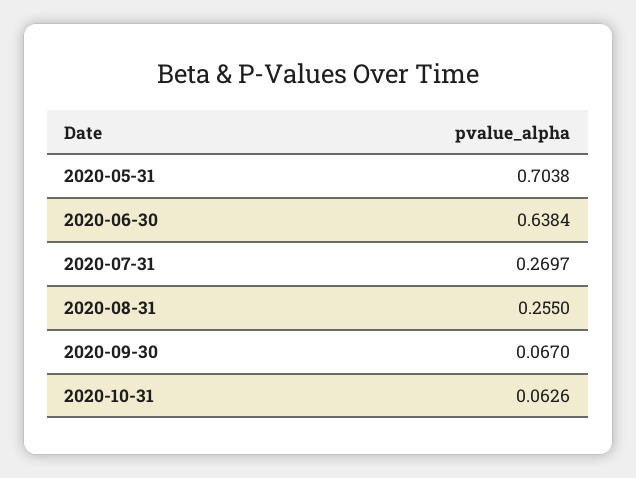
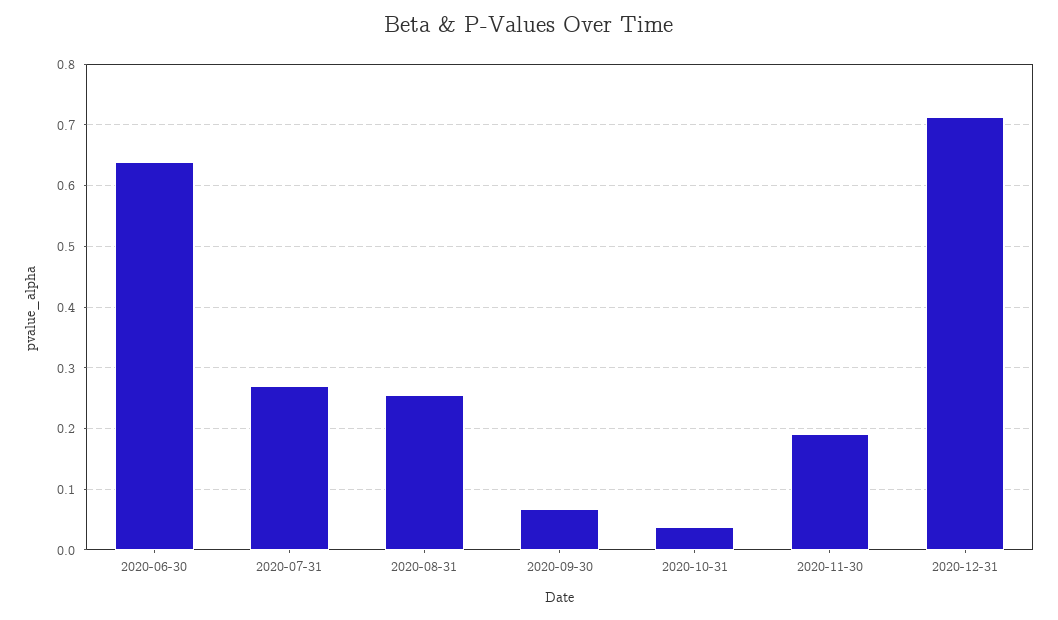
2020-05-31: 0.7038 -> none
2020-10-31: 0.0626 -> 0.04
2020-11-30: none -> 0.19
2020-12-31: none -> 0.71

